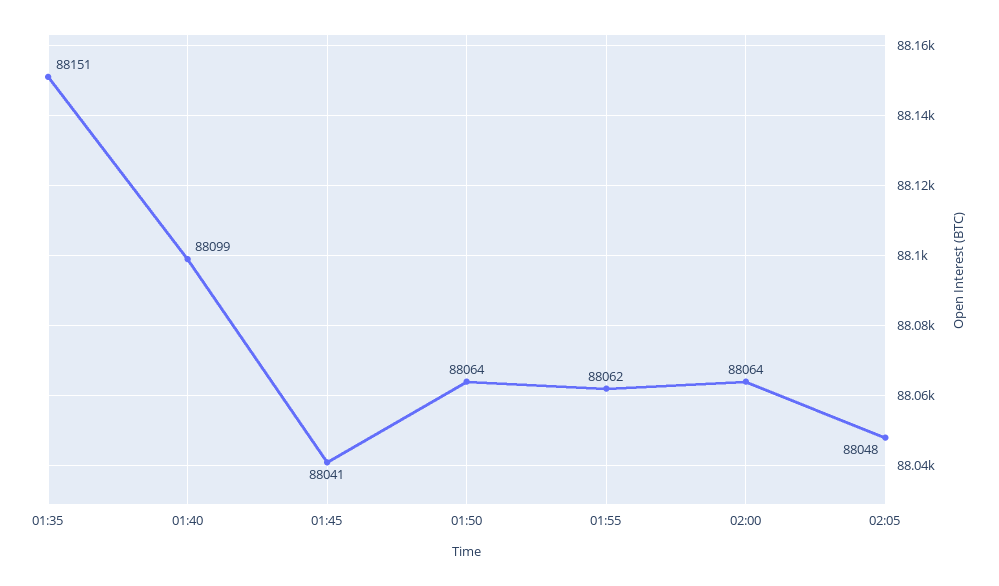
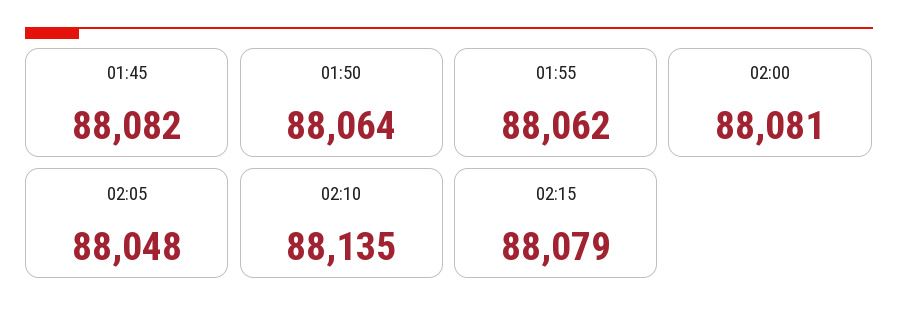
01:35: 88151 -> none
01:40: 88099 -> none
01:45: 88041 -> 88082
02:00: 88064 -> 88081
02:10: none -> 88135
02:15: none -> 88079

